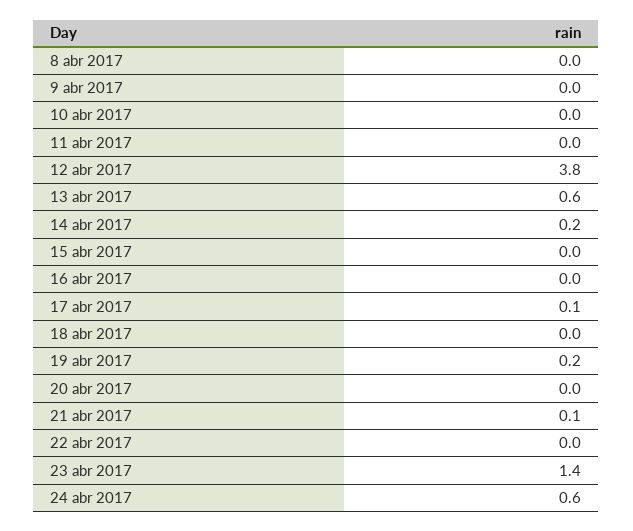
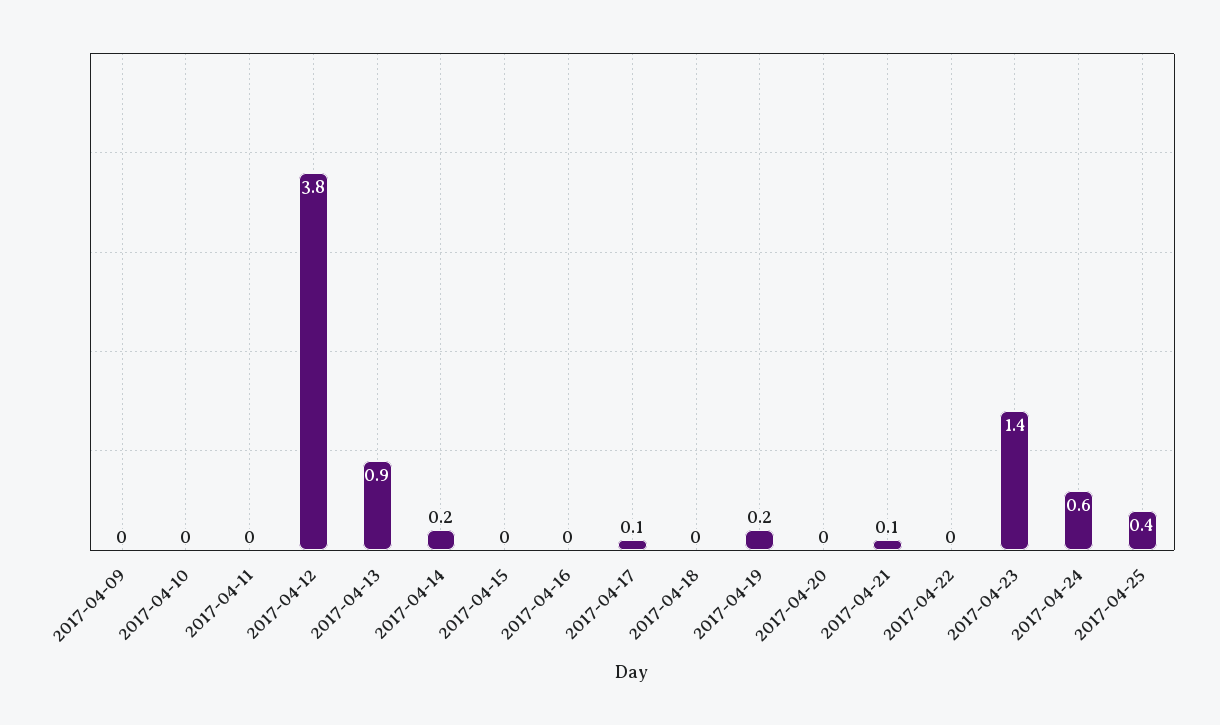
8 abr 2017: 0 -> none
13 abr 2017: 0.6 -> 0.9
2017-04-25: none -> 0.4

